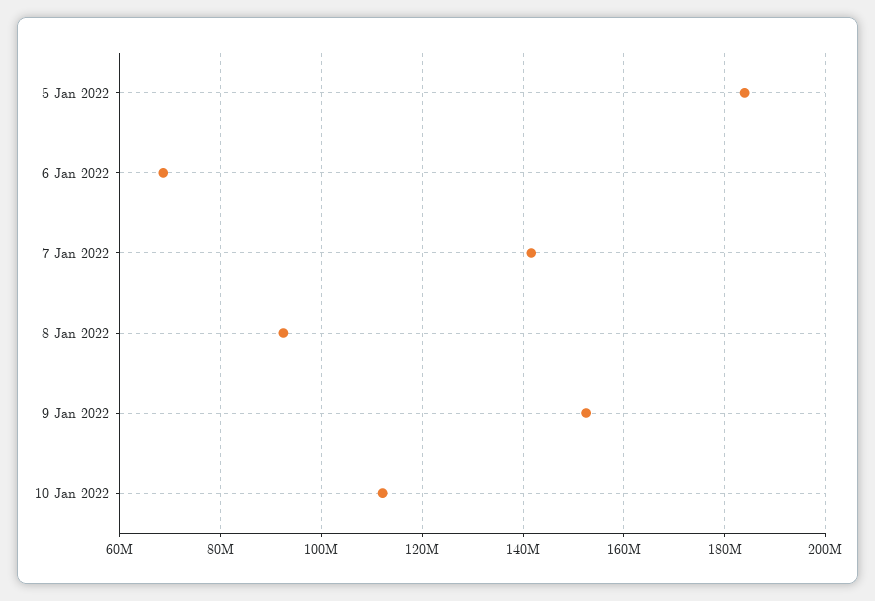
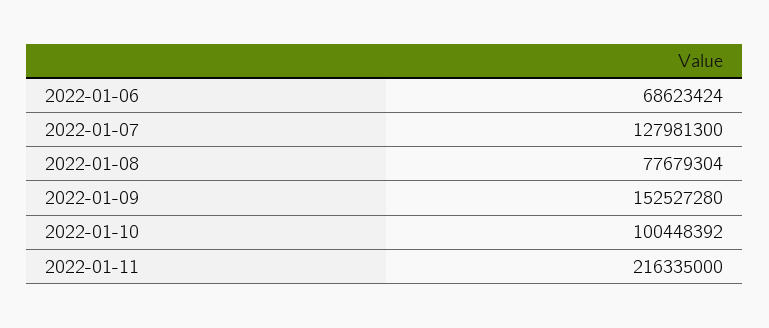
5 Jan 2022: 184000000 -> none
7 Jan 2022: 142000000 -> 127981300
8 Jan 2022: 92000000 -> 77679304
10 Jan 2022: 112000000 -> 100448392
2022-01-11: none -> 216335000

